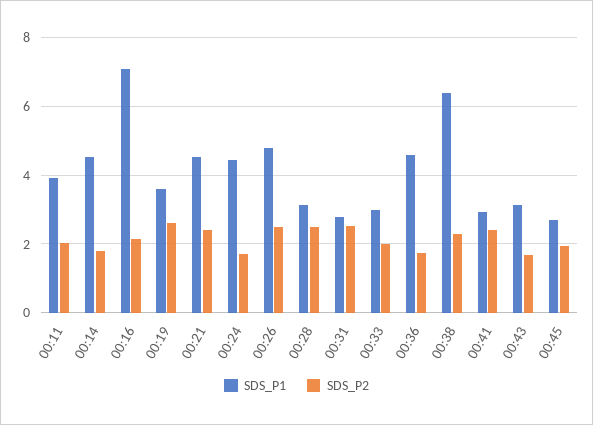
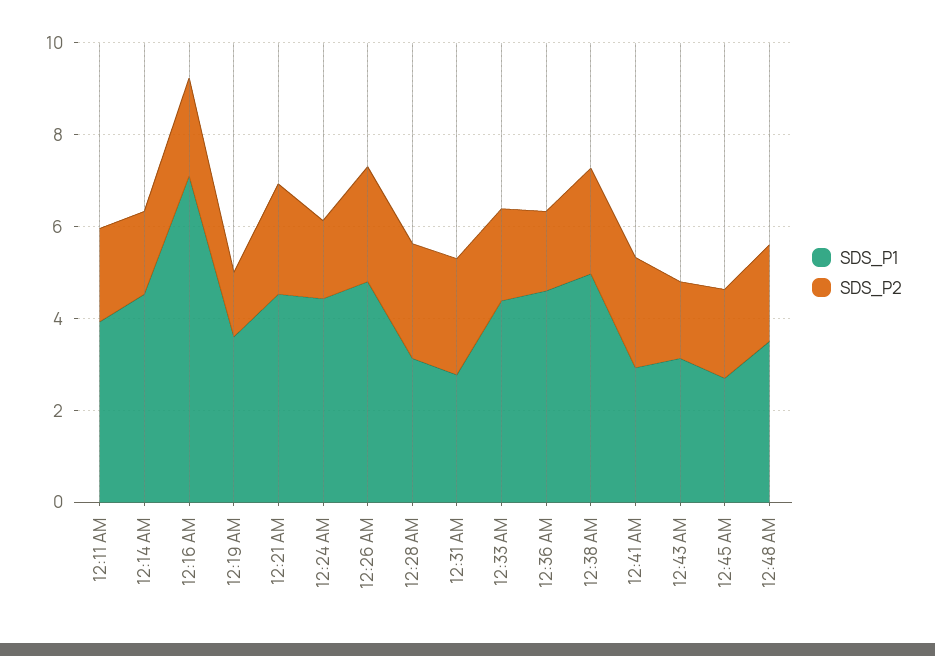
SDS_P2, 00:19: 2.6 -> 1.5
SDS_P1, 00:33: 3 -> 4.5
SDS_P1, 00:38: 6.4 -> 5
SDS_P1, 12:48 AM: none -> 3.5
SDS_P2, 12:48 AM: none -> 2

